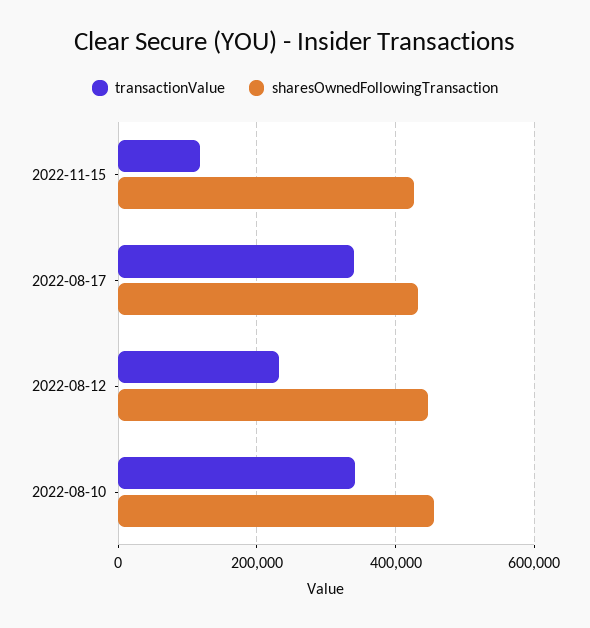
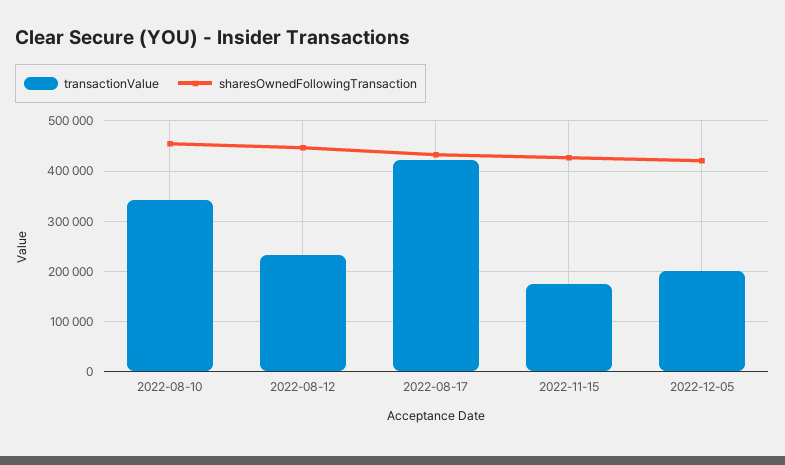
transactionValue, 2022-11-15: 120000 -> 180000
transactionValue, 2022-08-17: 340000 -> 420000
transactionValue, 2022-12-05: none -> 200000
sharesOwnedFollowingTransaction, 2022-12-05: none -> 420000

